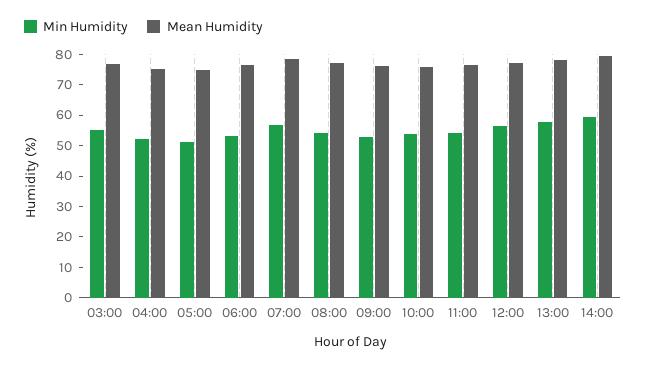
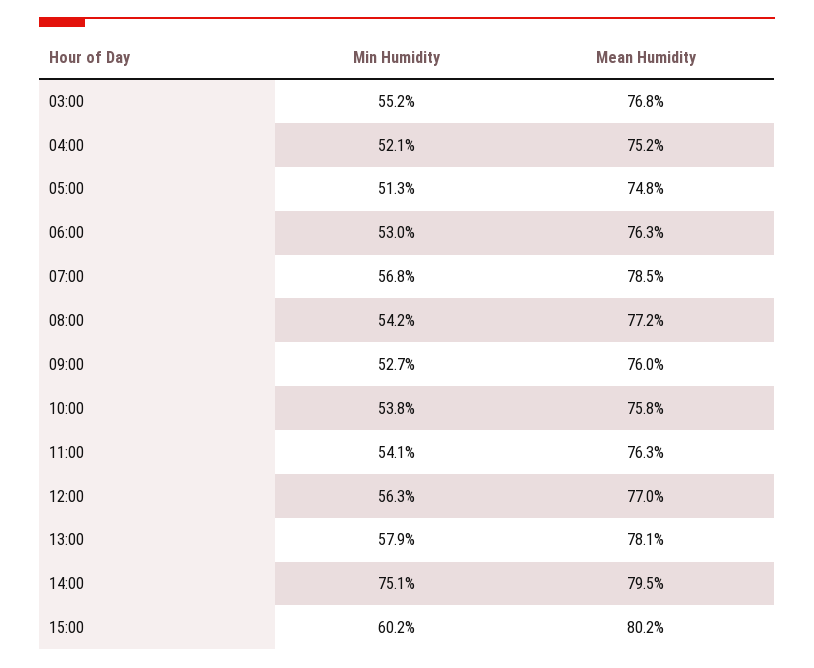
Min Humidity, 14:00: 60 -> 75.1
Min Humidity, 15:00: none -> 60.2
Mean Humidity, 15:00: none -> 80.2

